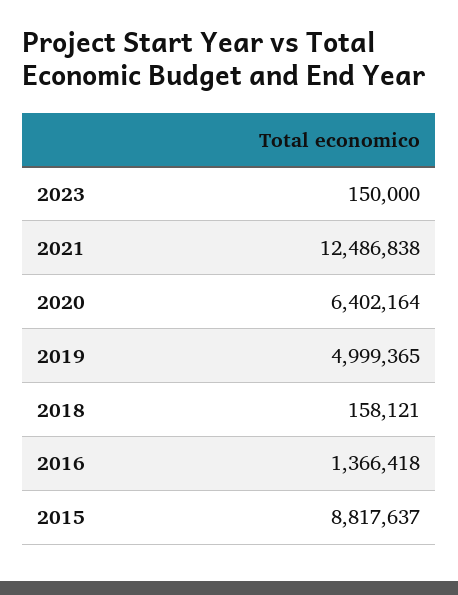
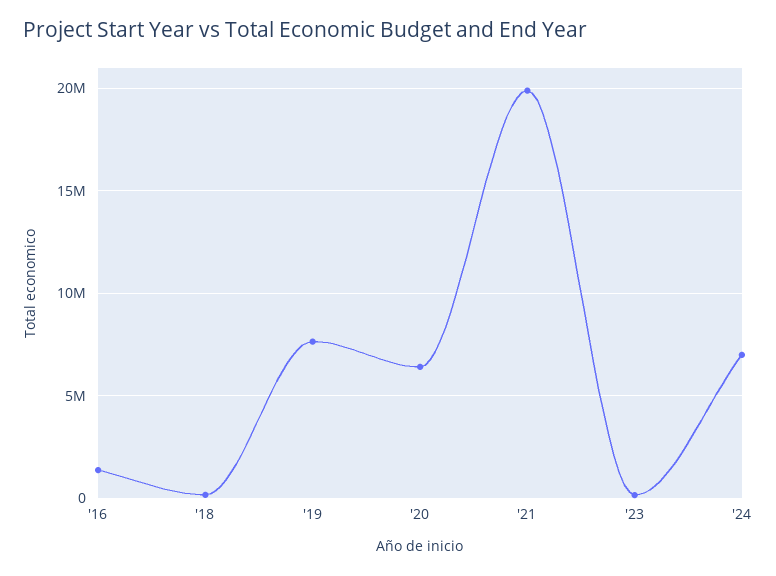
2021: 12486838 -> 20000000
2019: 4999365 -> 7500000
2015: 8817637 -> none
'24: none -> 7000000

